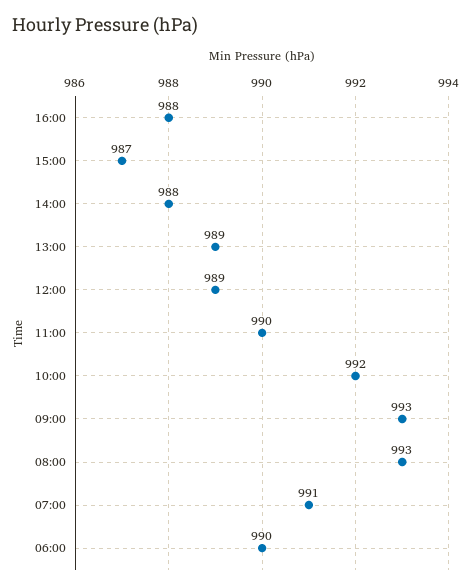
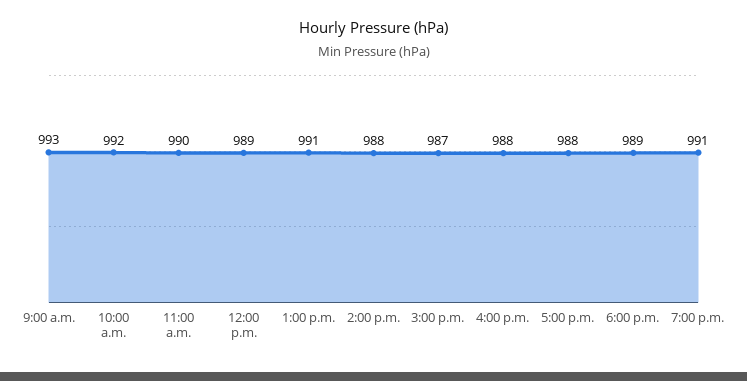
13:00: 989 -> 991
08:00: 993 -> none
07:00: 991 -> none
06:00: 990 -> none
5:00 p.m.: none -> 988
6:00 p.m.: none -> 989
7:00 p.m.: none -> 991

